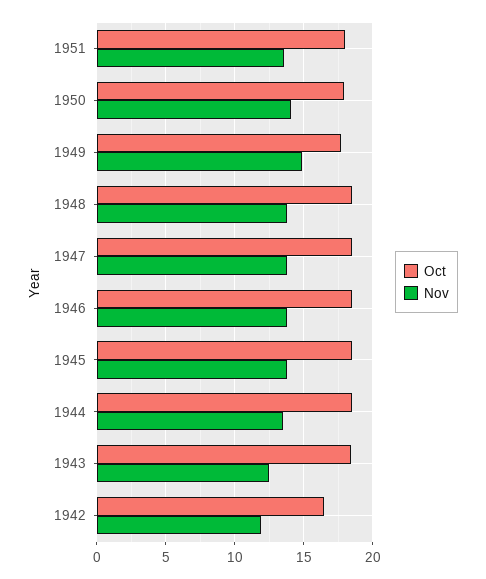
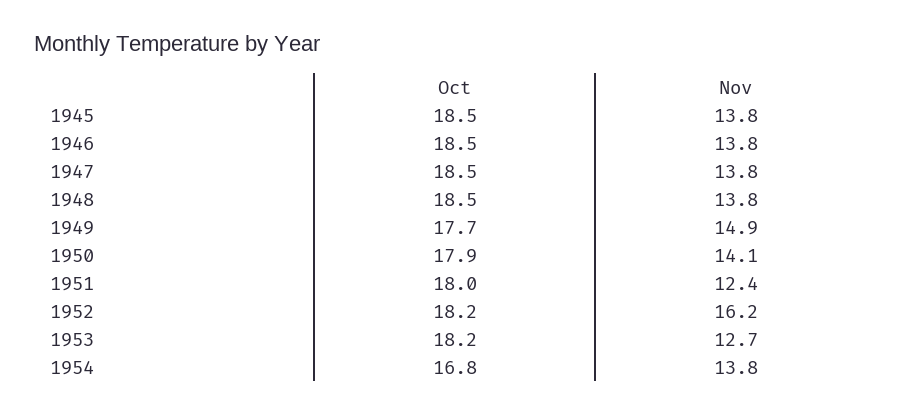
Nov, 1951: 13.5 -> 12.4
Oct, 1944: 18.5 -> none
Nov, 1944: 13.5 -> none
Oct, 1943: 18.5 -> none
Nov, 1943: 12.5 -> none
Oct, 1942: 16.5 -> none
Nov, 1942: 12 -> none
Oct, 1952: none -> 18.2
Nov, 1952: none -> 16.2
Oct, 1953: none -> 18.2
Nov, 1953: none -> 12.7
Oct, 1954: none -> 16.8
Nov, 1954: none -> 13.8

